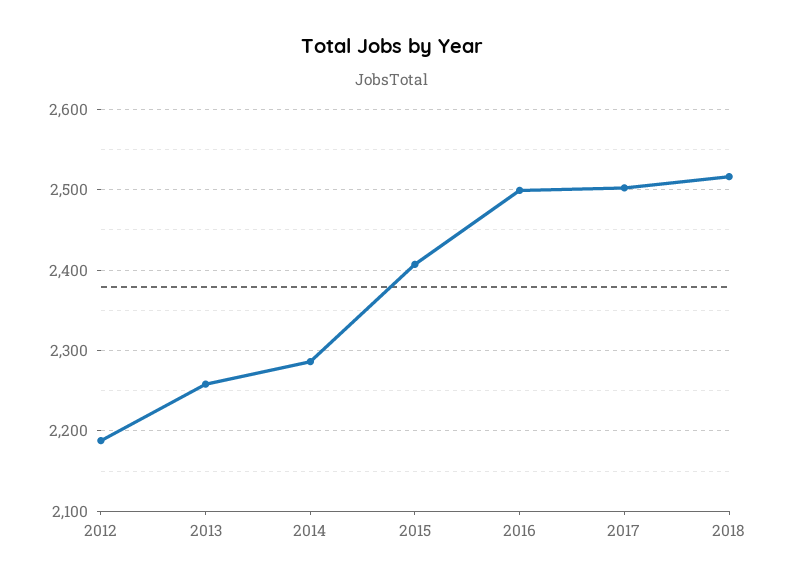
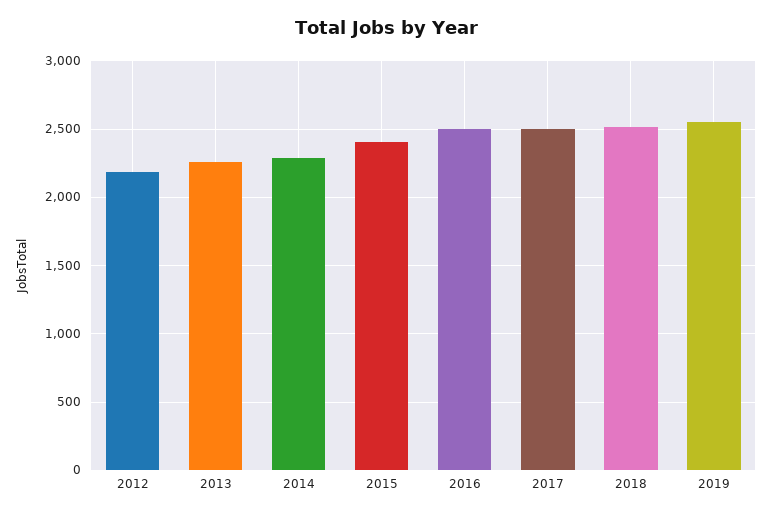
2019: none -> 2550

